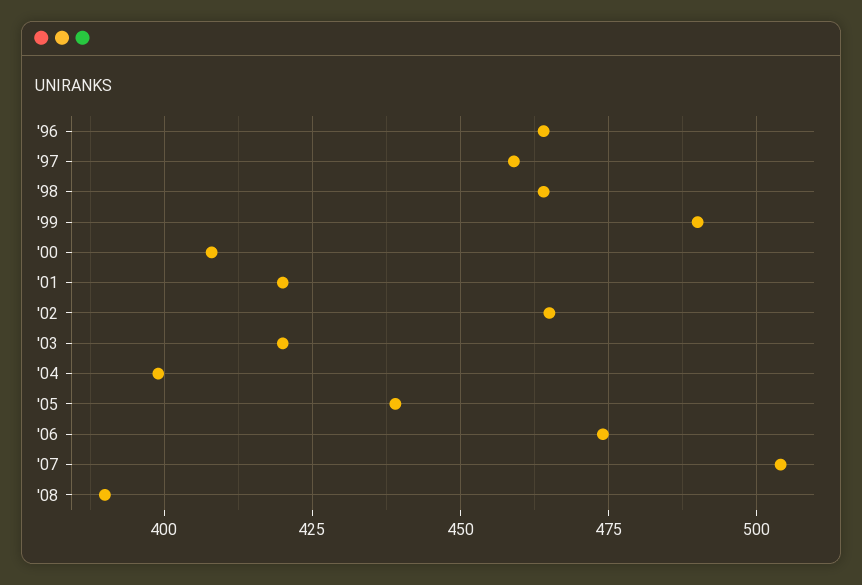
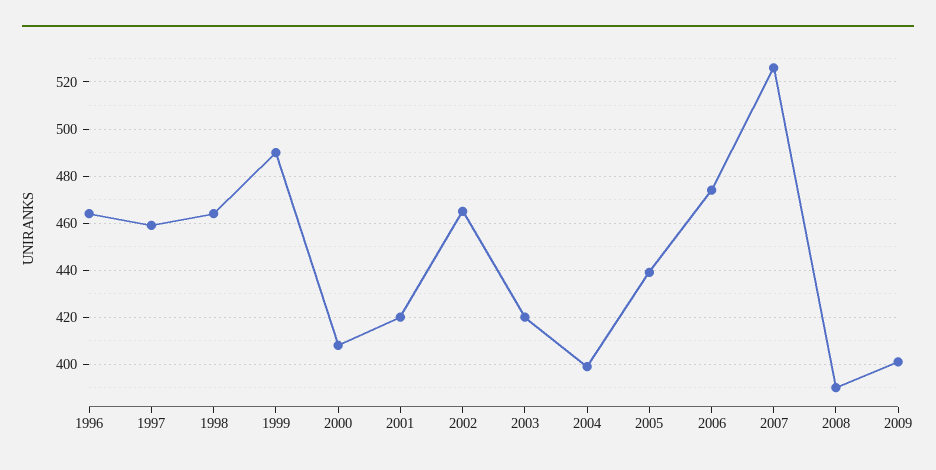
'07: 505 -> 525
2009: none -> 400

